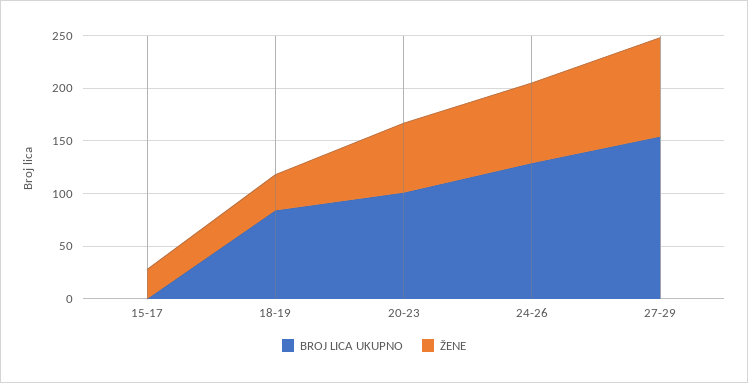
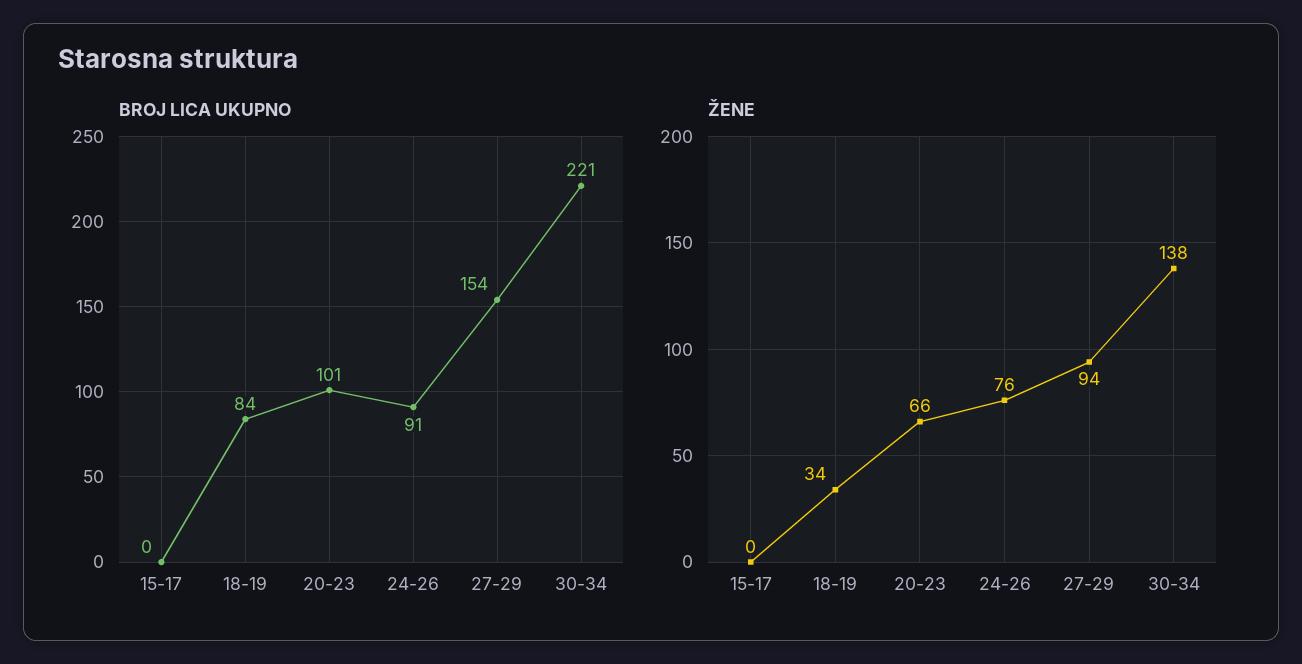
ŽENE, 15-17: 30 -> 0
BROJ LICA UKUPNO, 24-26: 130 -> 91
BROJ LICA UKUPNO, 30-34: none -> 221
ŽENE, 30-34: none -> 138

